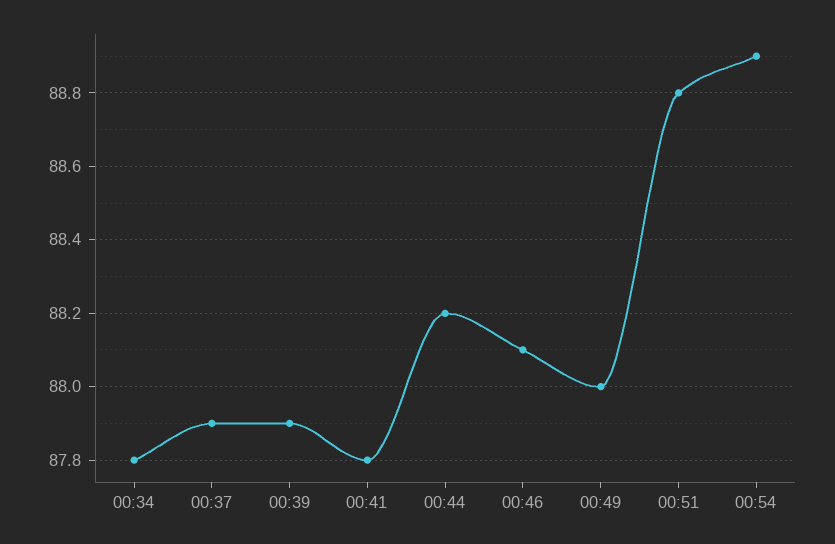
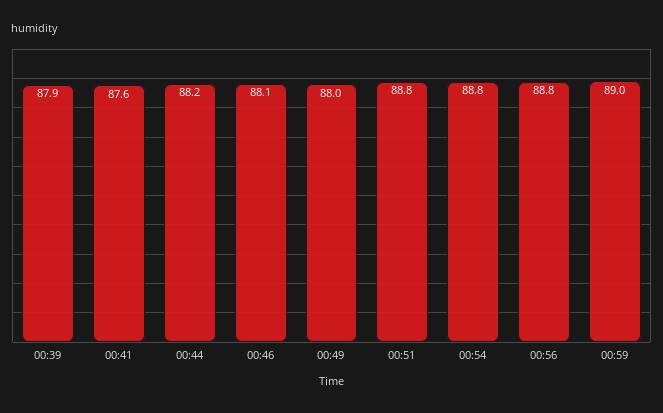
00:34: 87.8 -> none
00:37: 87.9 -> none
00:41: 87.8 -> 87.6
00:54: 88.9 -> 88.8
00:56: none -> 88.8
00:59: none -> 89

